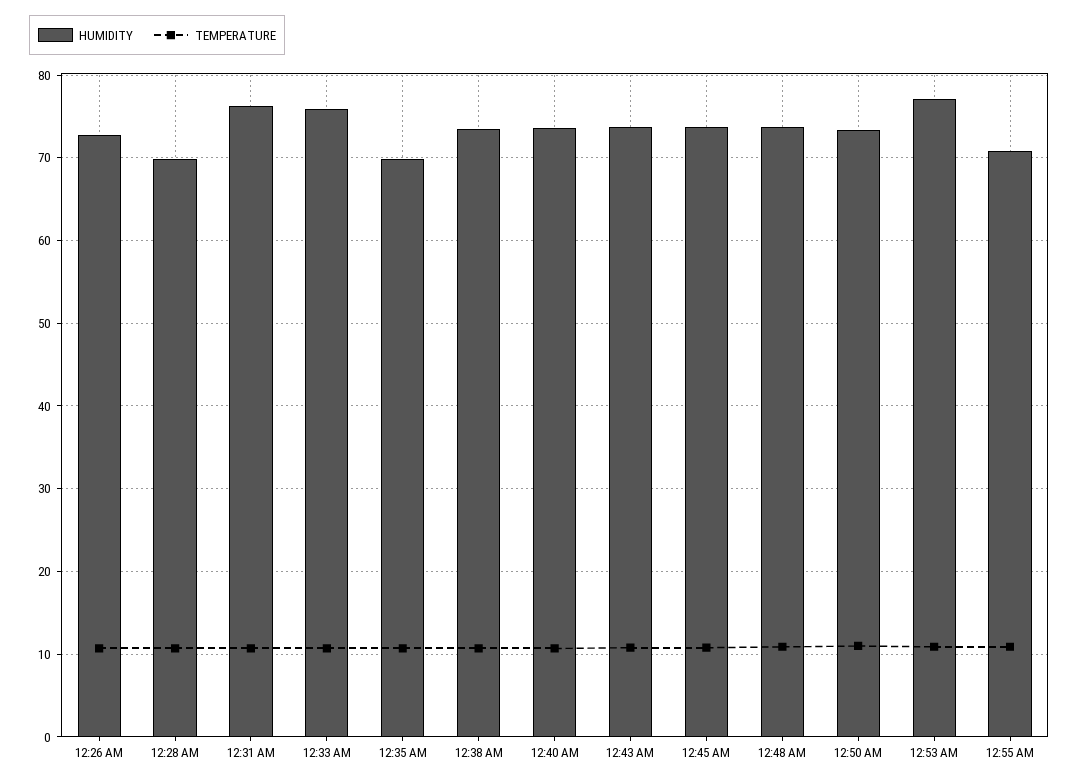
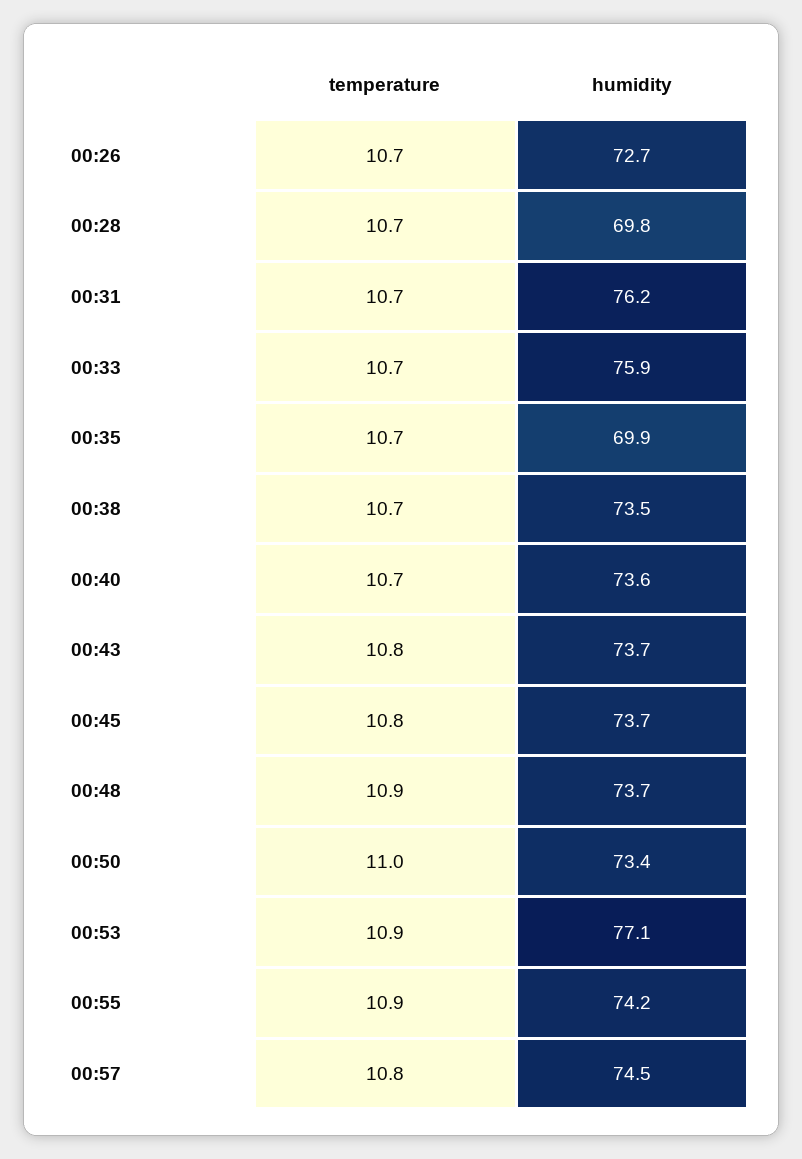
HUMIDITY, 12:55 AM: 71 -> 74.2
TEMPERATURE, 00:57: none -> 10.8
HUMIDITY, 00:57: none -> 74.5

